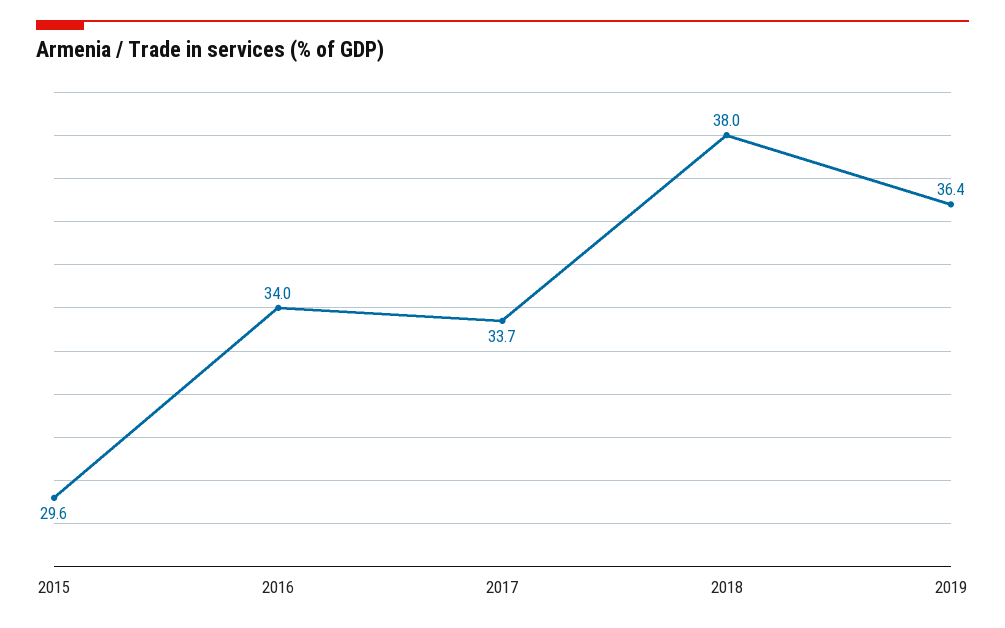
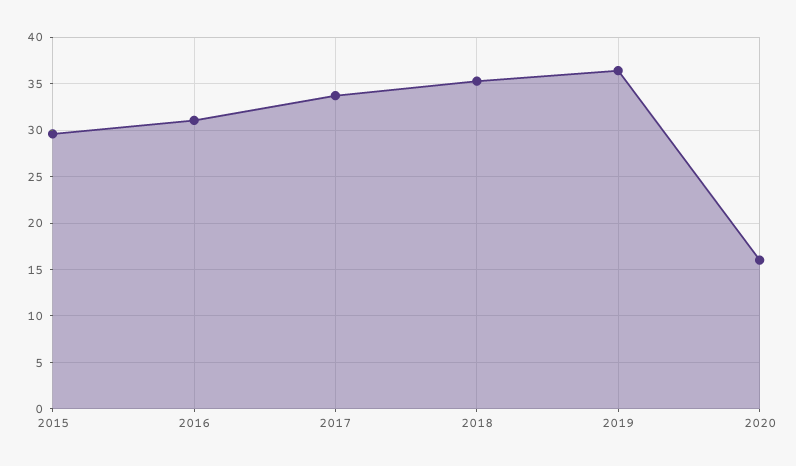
2016: 34 -> 31
2018: 38 -> 35
2020: none -> 16

